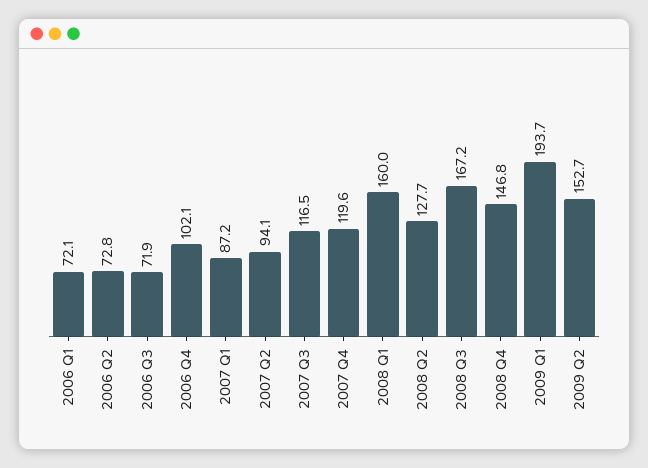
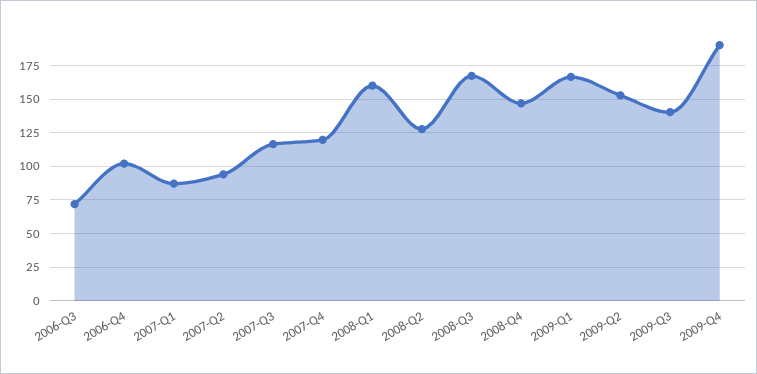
2006 Q1: 72.1 -> none
2006 Q2: 72.8 -> none
2009 Q1: 193.7 -> 165
2009-Q3: none -> 140
2009-Q4: none -> 190

